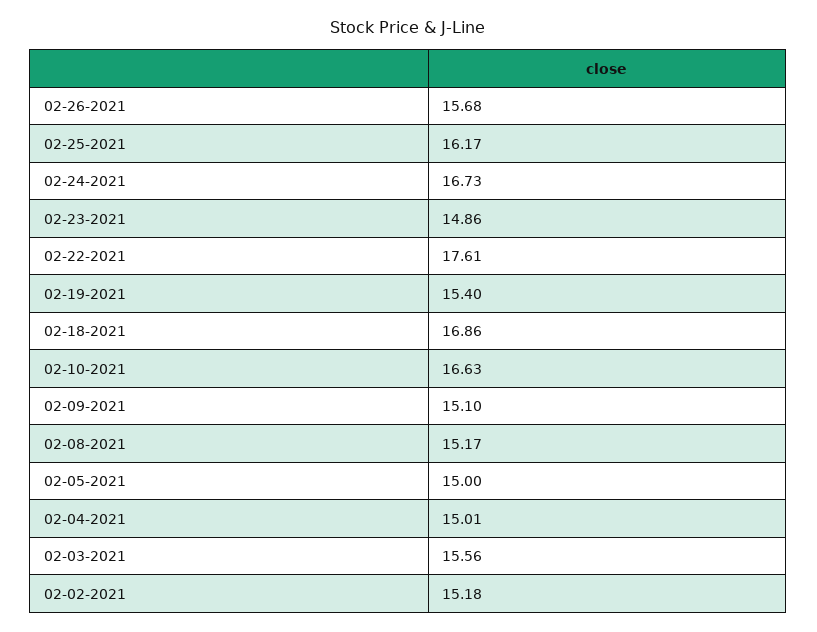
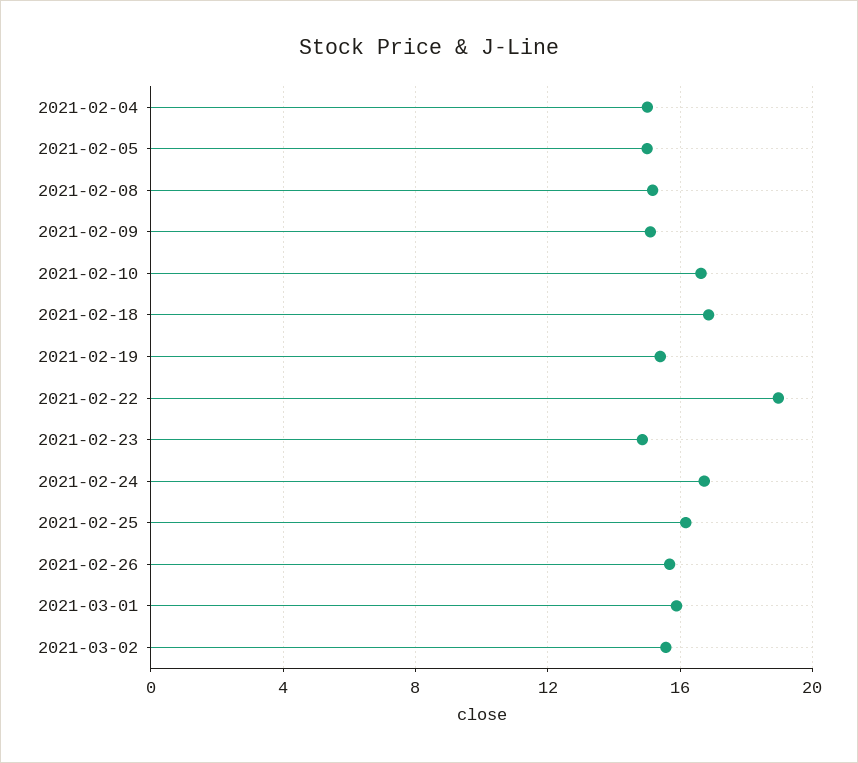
02-22-2021: 17.61 -> 19
02-03-2021: 15.56 -> none
02-02-2021: 15.18 -> none
2021-03-01: none -> 16
2021-03-02: none -> 15.5

